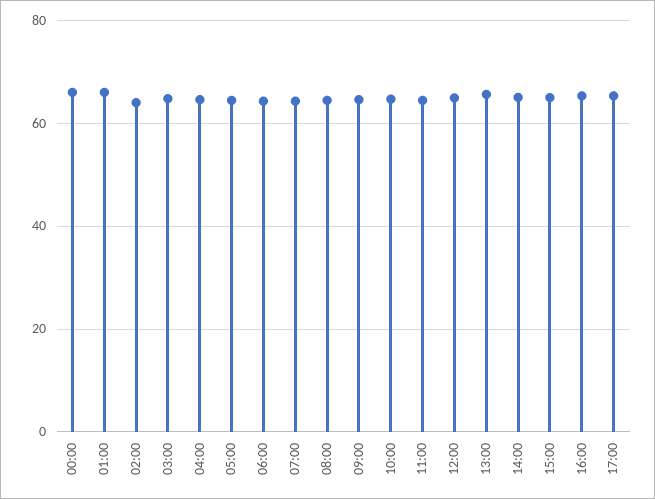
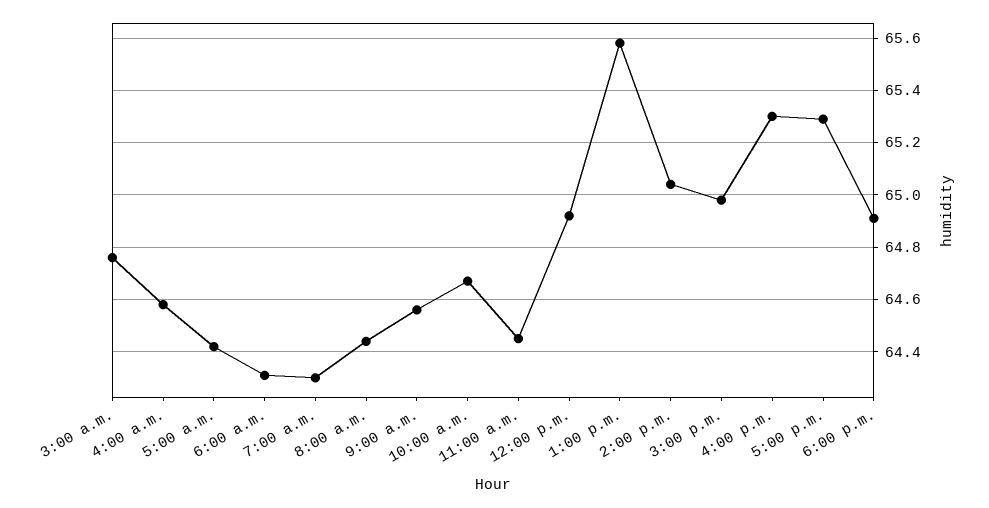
00:00: 66 -> none
01:00: 66 -> none
02:00: 64 -> none
6:00 p.m.: none -> 64.9

